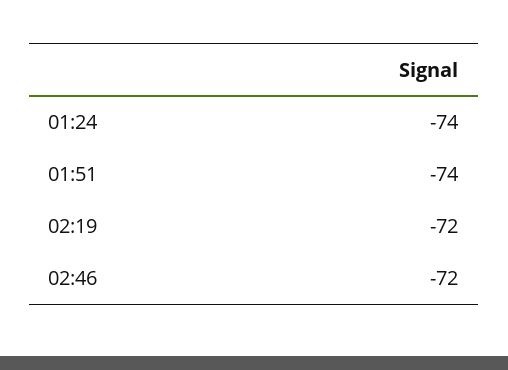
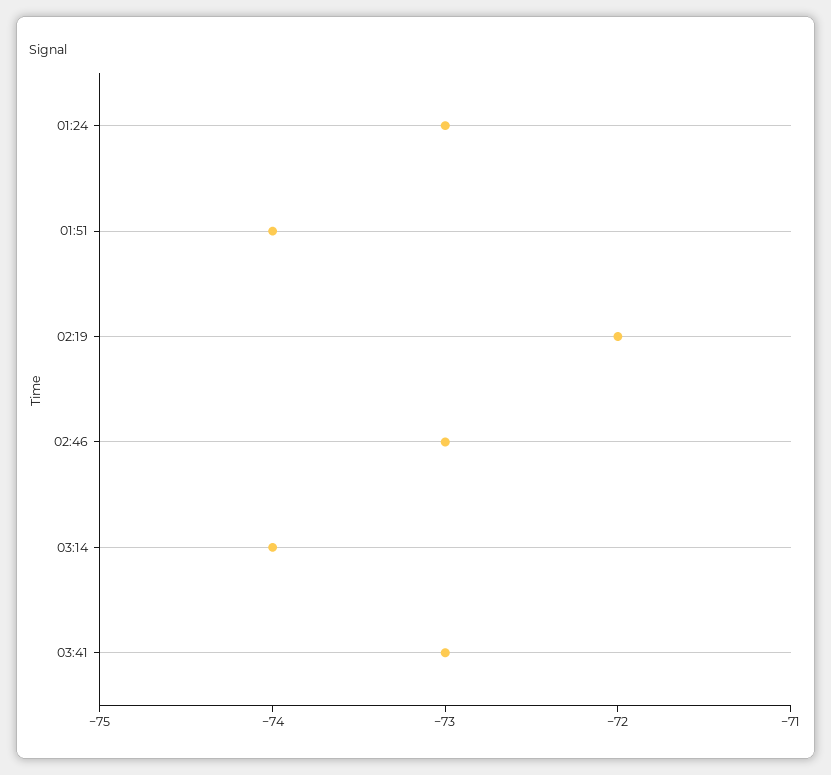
01:24: -74 -> -73
02:46: -72 -> -73
03:14: none -> -74
03:41: none -> -73

